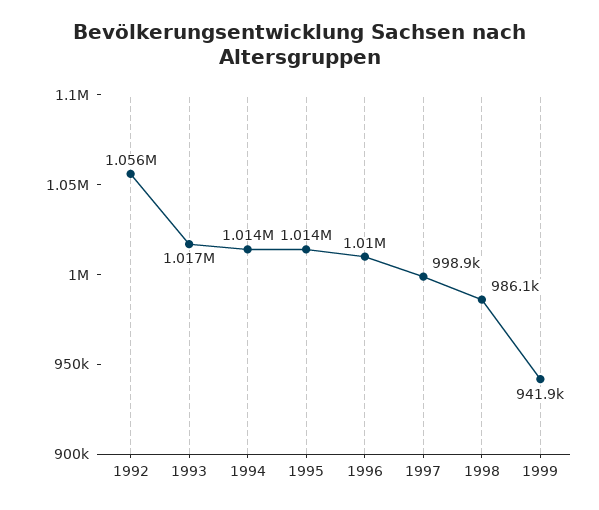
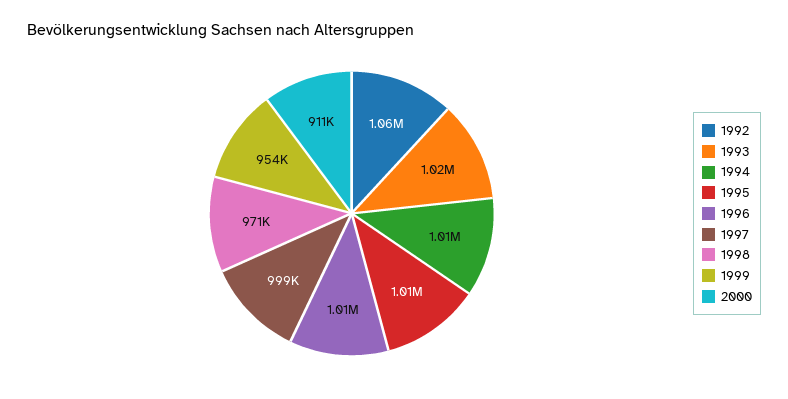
1998: 986100 -> 971000
1999: 941900 -> 954000
2000: none -> 911000

